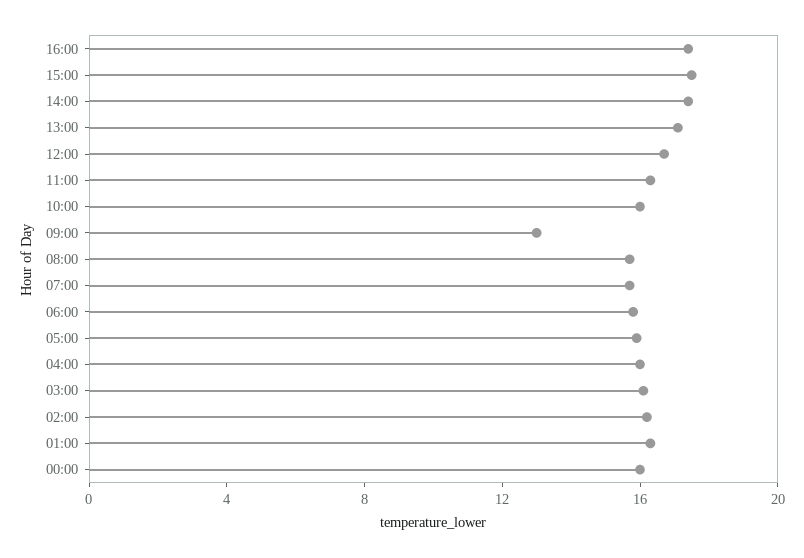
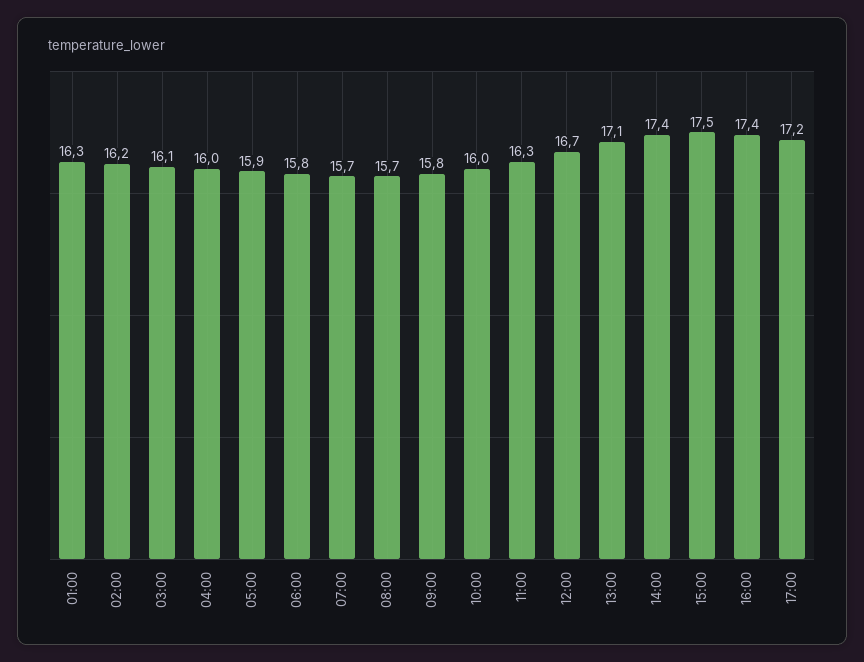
09:00: 13 -> 15.8
00:00: 16 -> none
17:00: none -> 17.2

